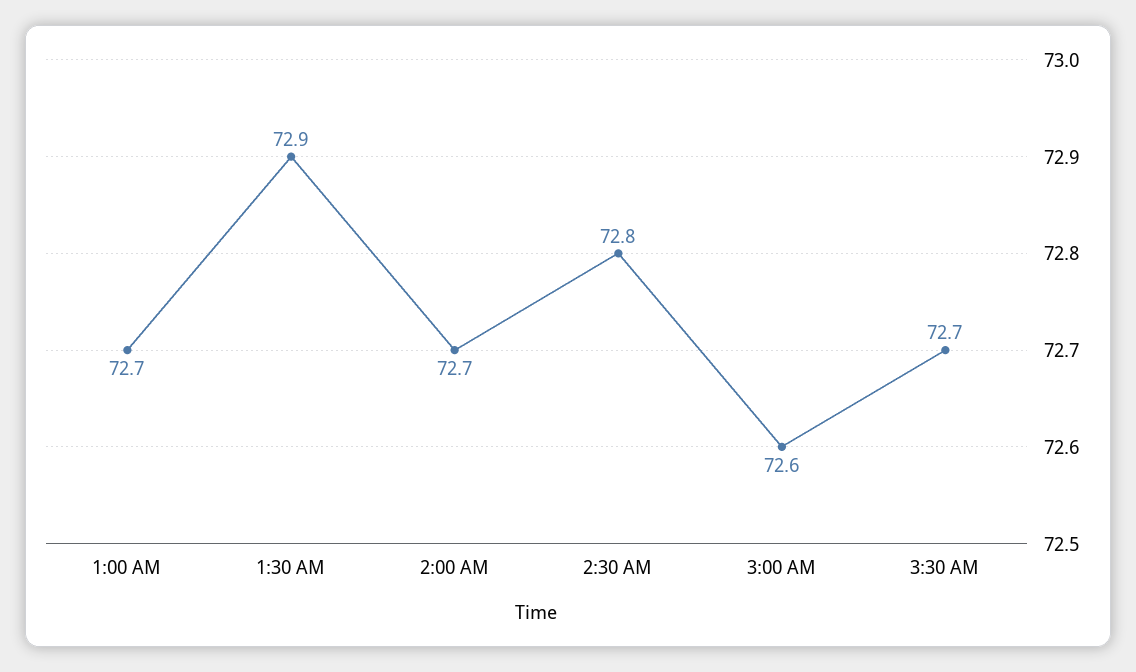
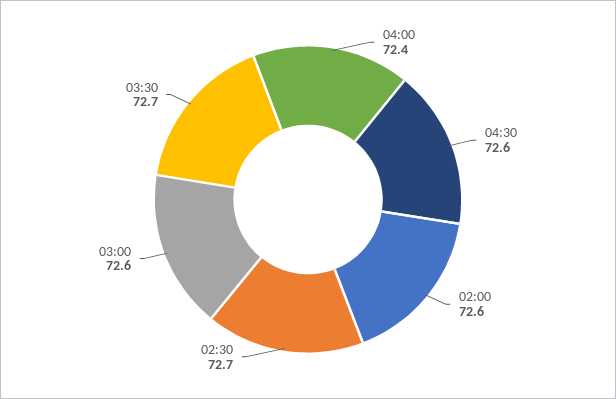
1:00 AM: 72.7 -> none
1:30 AM: 72.9 -> none
2:00 AM: 72.7 -> 72.6
2:30 AM: 72.8 -> 72.7
04:00: none -> 72.4
04:30: none -> 72.6

